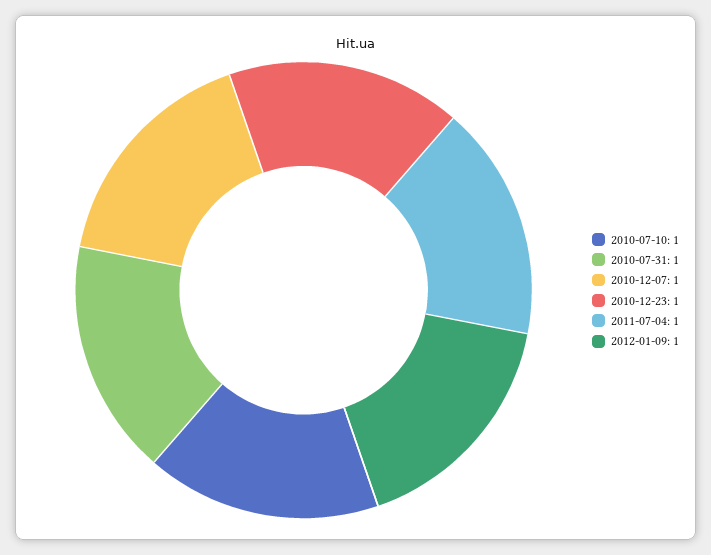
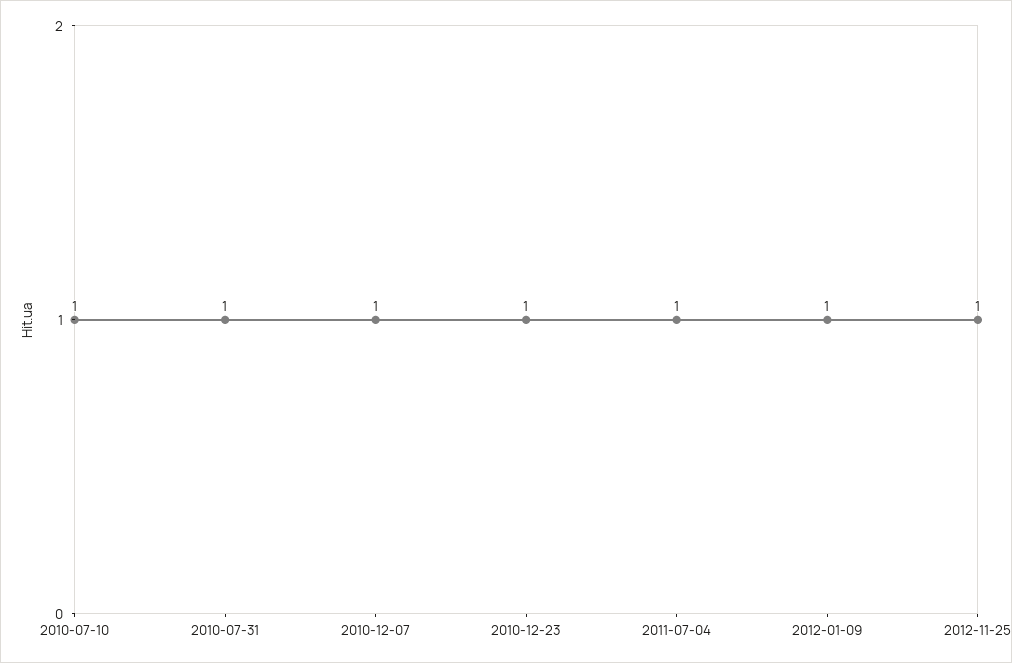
2012-11-25: none -> 1

